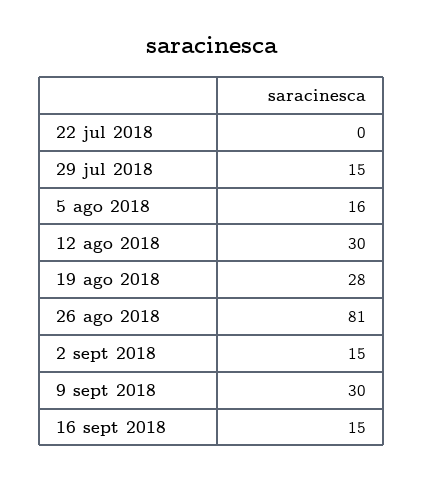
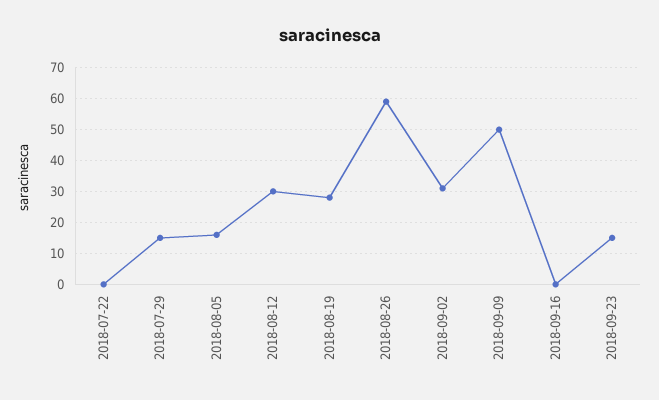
26 ago 2018: 81 -> 60
2 sept 2018: 15 -> 30
9 sept 2018: 30 -> 50
16 sept 2018: 15 -> 0
2018-09-23: none -> 15

